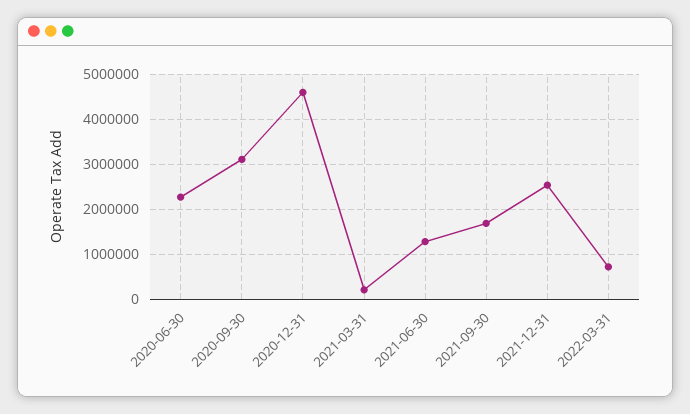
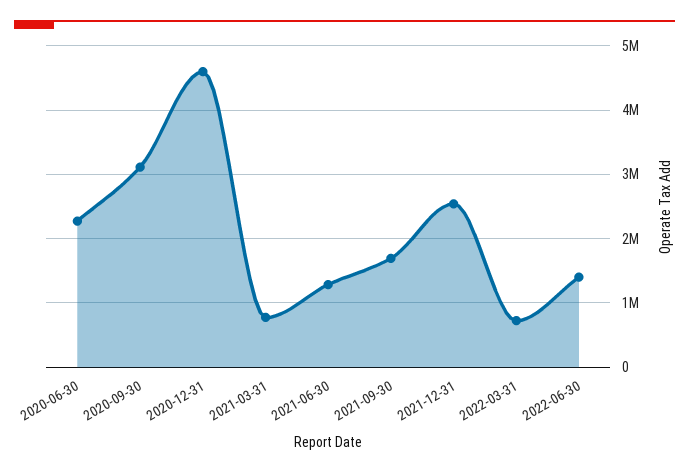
2021-03-31: 200000 -> 800000
2022-06-30: none -> 1400000

